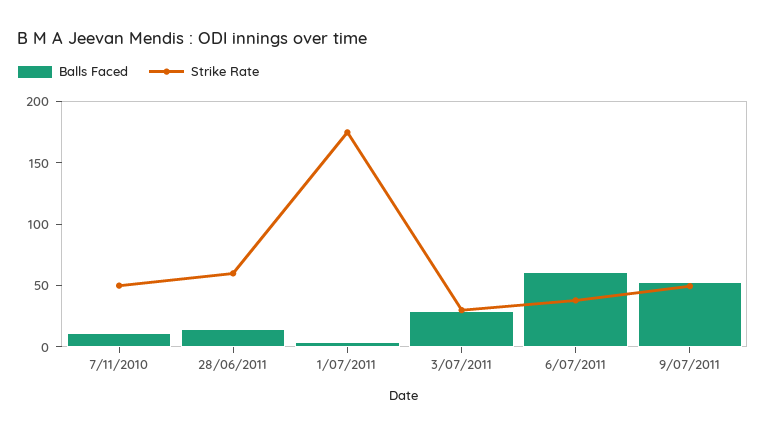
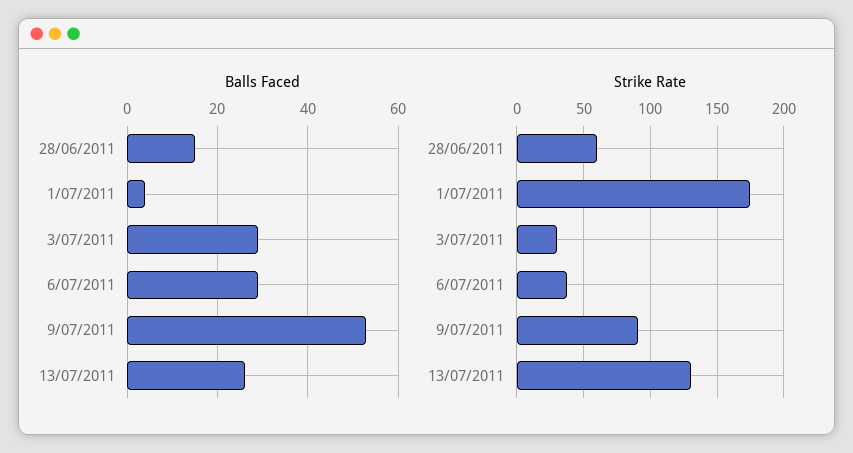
Balls Faced, 7/11/2010: 10 -> none
Strike Rate, 7/11/2010: 50 -> none
Balls Faced, 6/07/2011: 60 -> 30
Strike Rate, 9/07/2011: 50 -> 90
Balls Faced, 13/07/2011: none -> 25
Strike Rate, 13/07/2011: none -> 130

